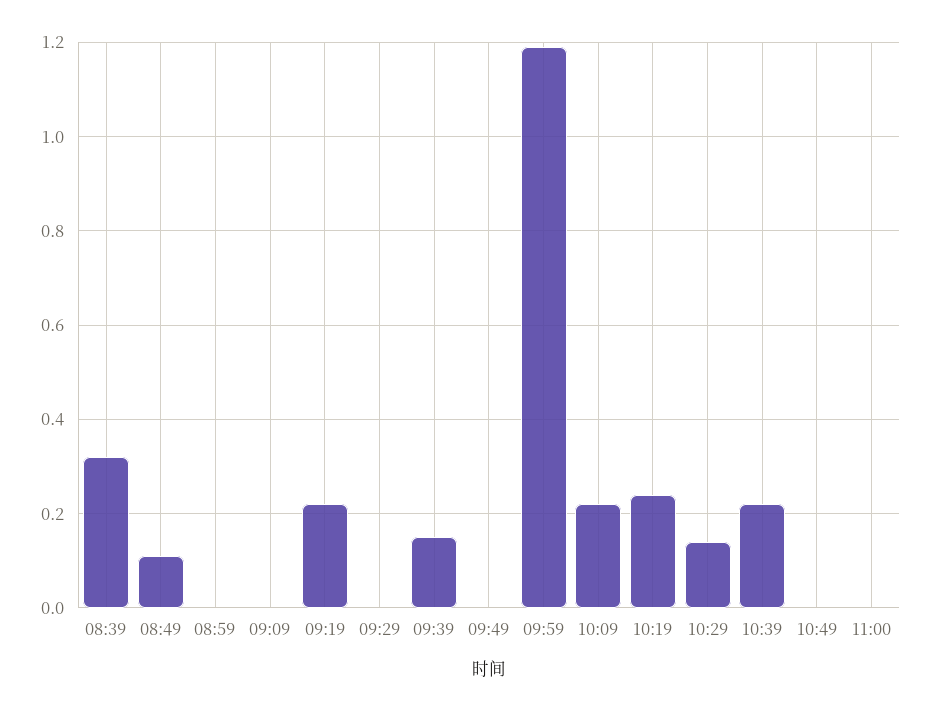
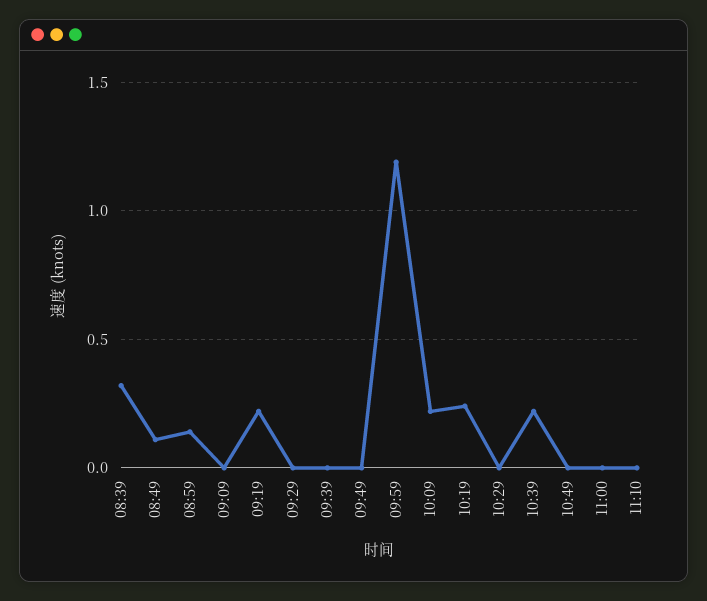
08:59: 0 -> 0.15
09:39: 0.15 -> 0
10:29: 0.15 -> 0
11:10: none -> 0

